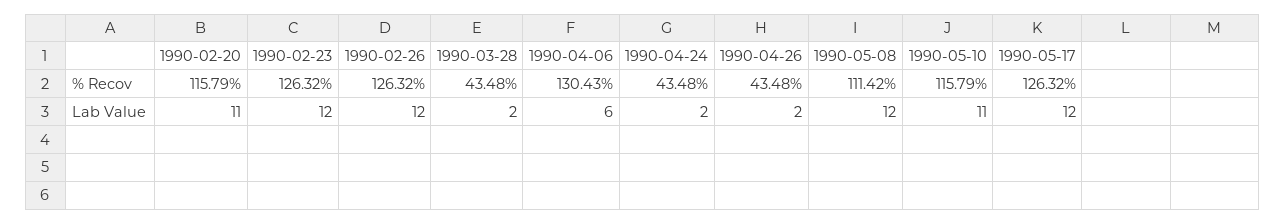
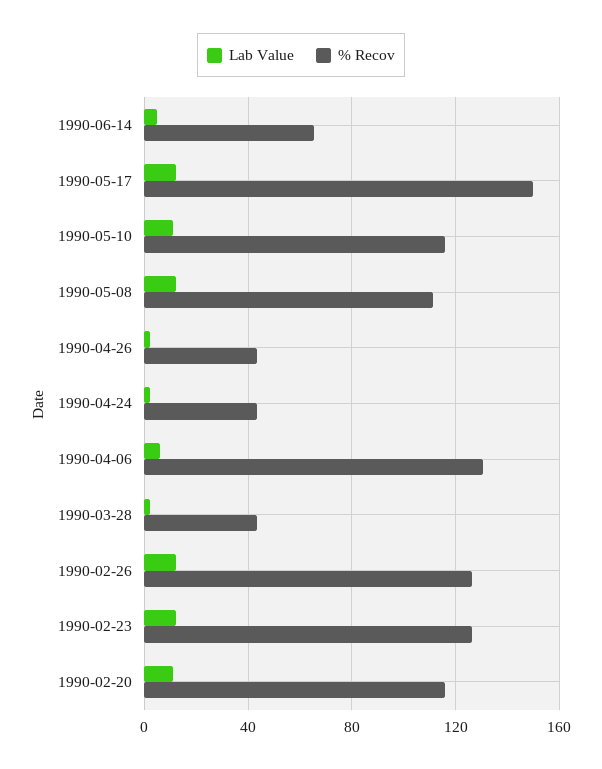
% Recov, 1990-05-17: 126.32 -> 150
Lab Value, 1990-06-14: none -> 5
% Recov, 1990-06-14: none -> 65

